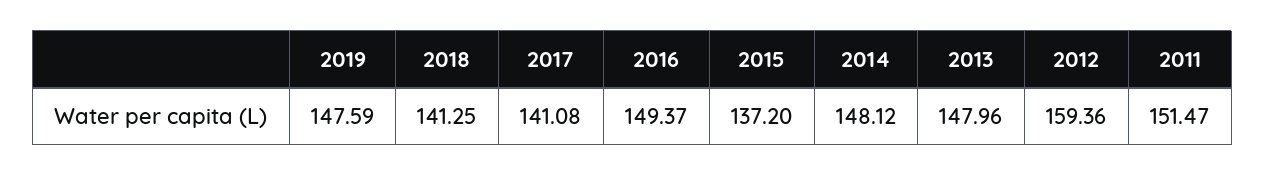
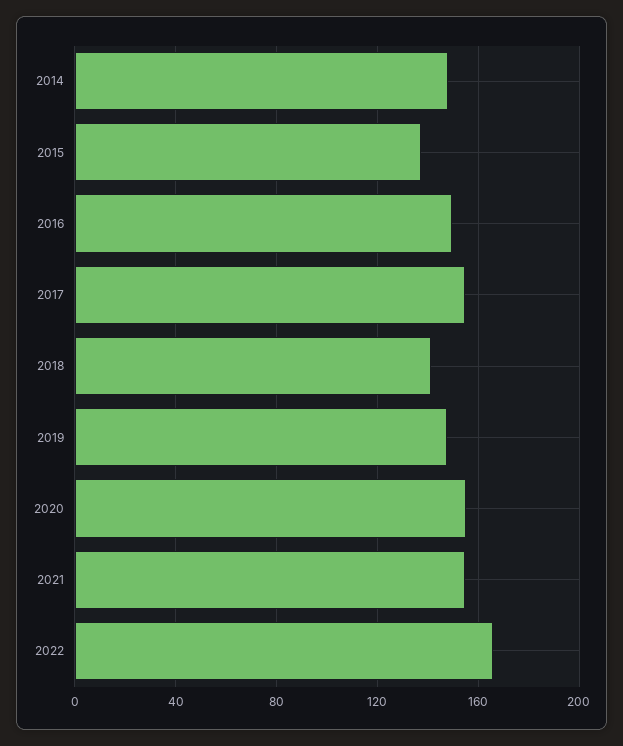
2017: 141.08 -> 155
2013: 147.96 -> none
2012: 159.36 -> none
2011: 151.47 -> none
2020: none -> 155
2021: none -> 155
2022: none -> 165

